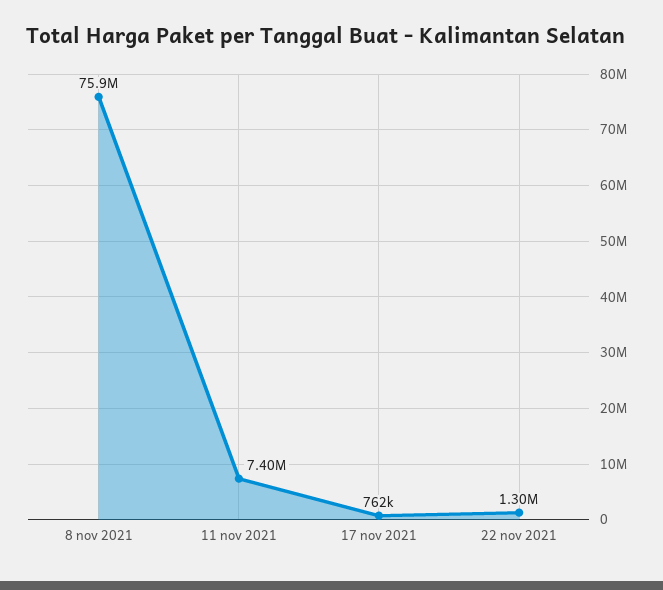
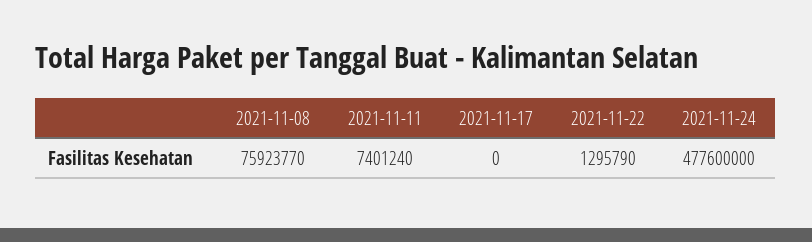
17 nov 2021: 762000 -> 0
2021-11-24: none -> 477600000

